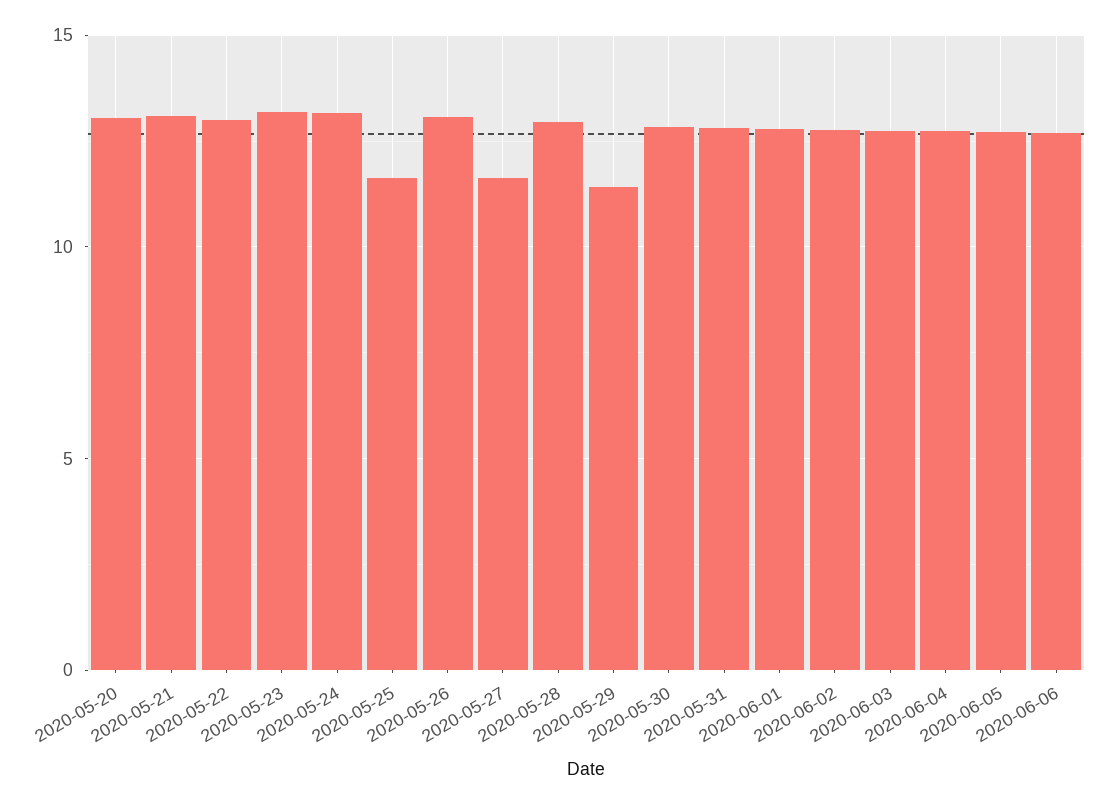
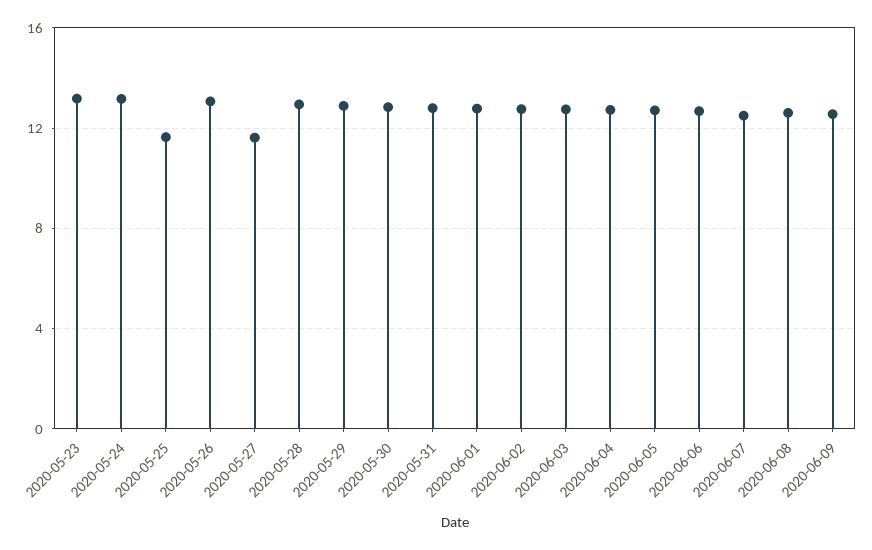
2020-05-20: 13 -> none
2020-05-21: 13 -> none
2020-05-22: 13 -> none
2020-05-29: 11.5 -> 13
2020-06-07: none -> 12.5
2020-06-08: none -> 12.5
2020-06-09: none -> 12.5

